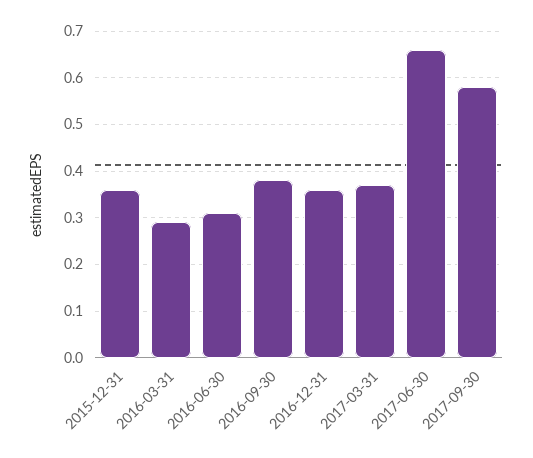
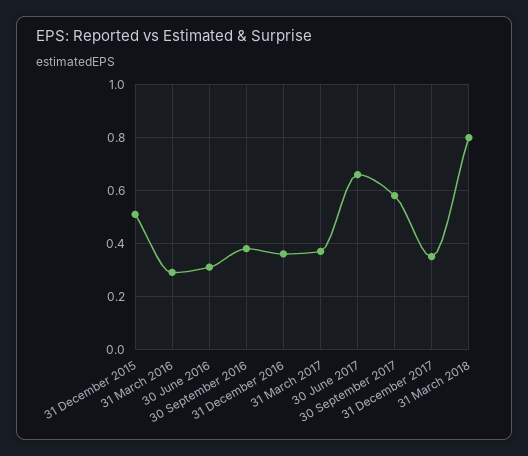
2015-12-31: 0.35 -> 0.5
31 December 2017: none -> 0.35
31 March 2018: none -> 0.8

